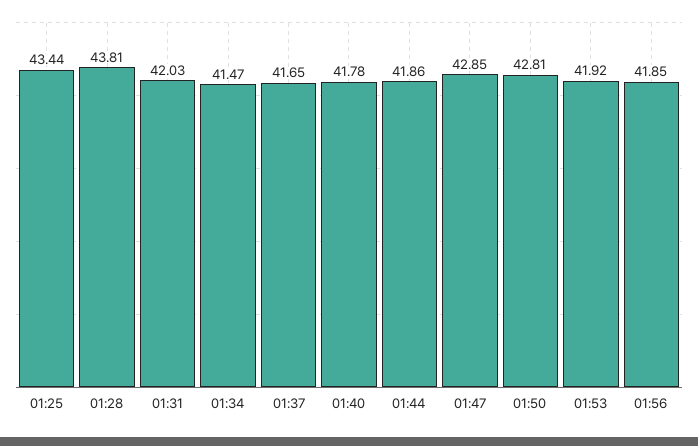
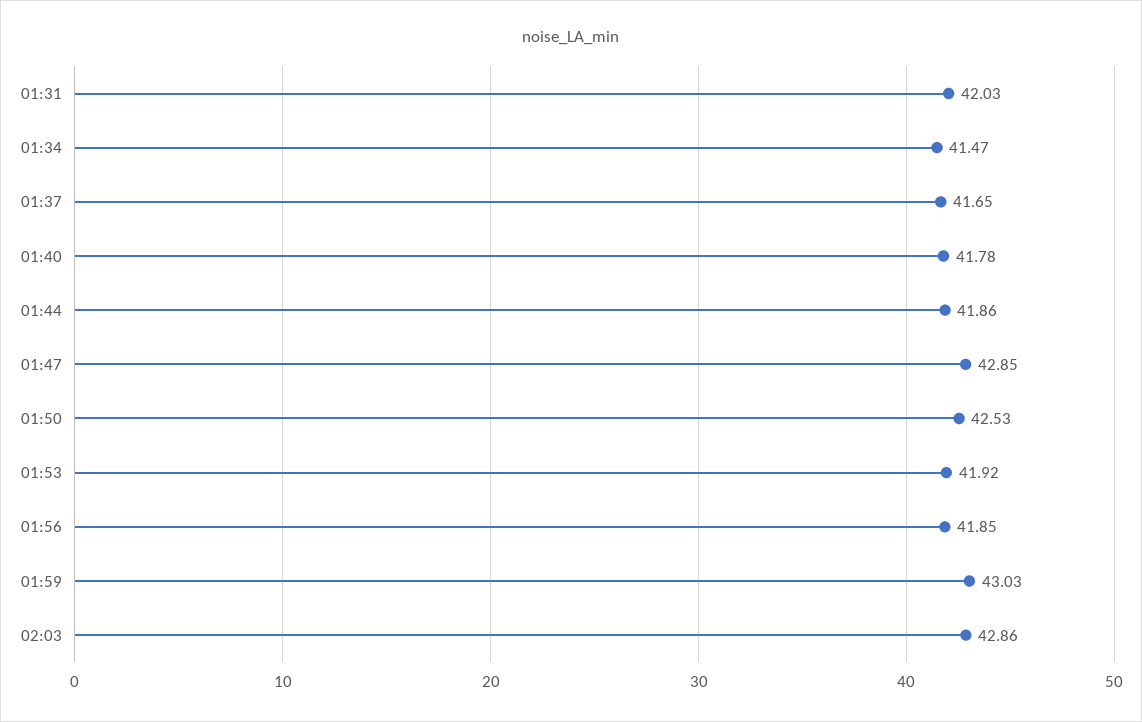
01:25: 43.44 -> none
01:28: 43.81 -> none
01:50: 42.81 -> 42.53
01:59: none -> 43.03
02:03: none -> 42.86

